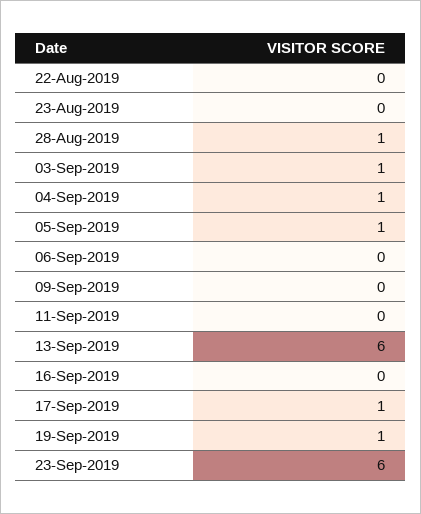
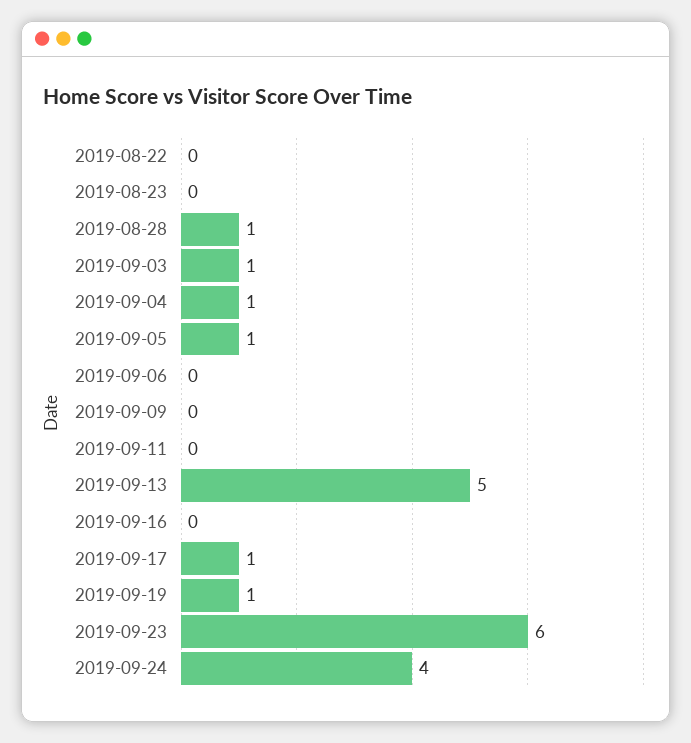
13-Sep-2019: 6 -> 5
2019-09-24: none -> 4

